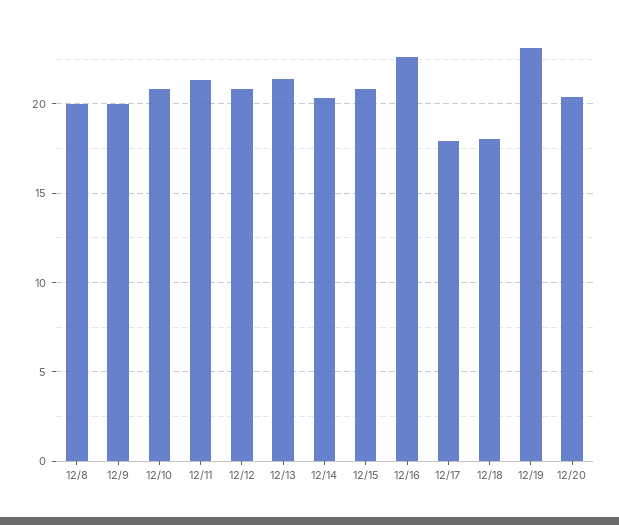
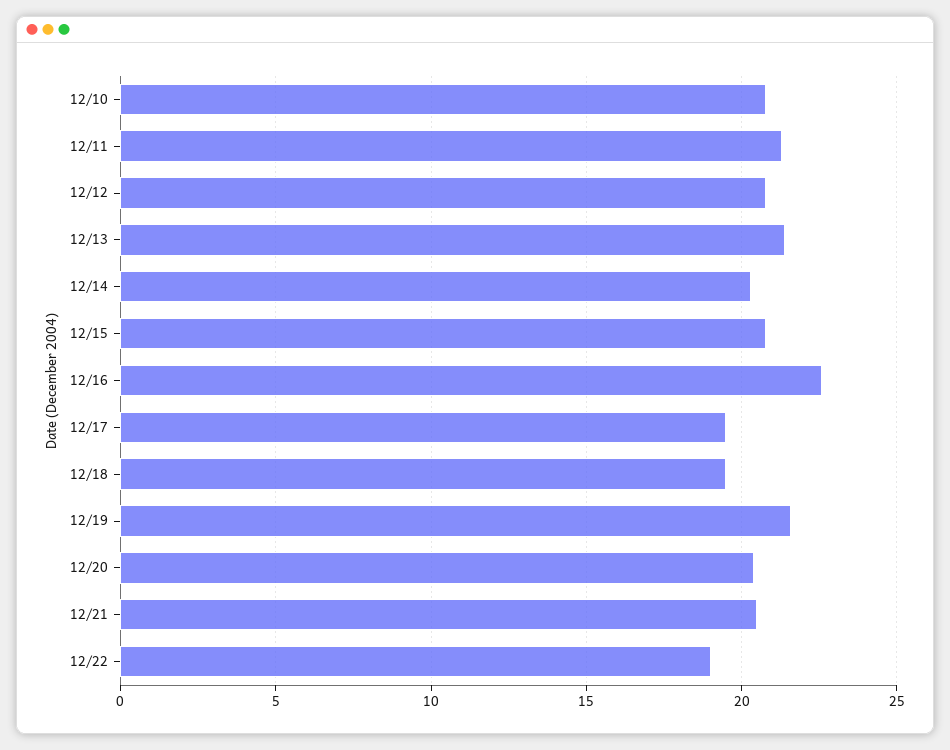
12/8: 20 -> none
12/9: 20 -> none
12/17: 18 -> 19.5
12/18: 18 -> 19.5
12/19: 23 -> 21.5
12/21: none -> 20.5
12/22: none -> 19

